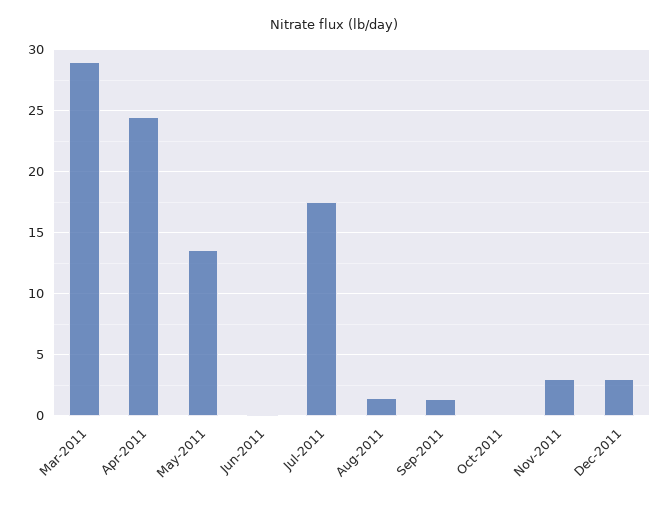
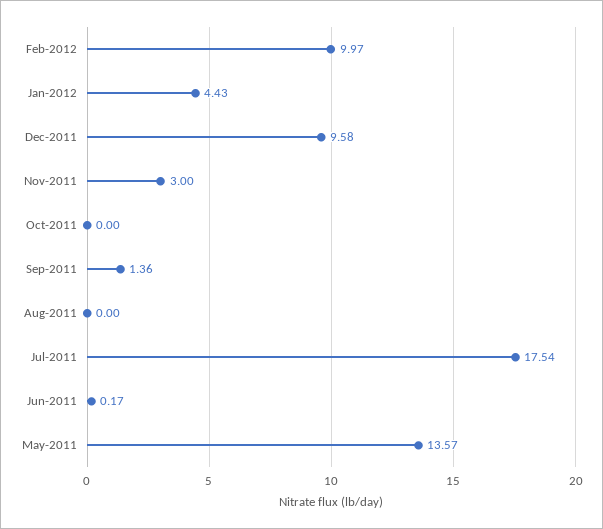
Mar-2011: 29 -> none
Apr-2011: 24.5 -> none
Aug-2011: 1.5 -> 0
Dec-2011: 3 -> 9.58
Feb-2012: none -> 9.97
Jan-2012: none -> 4.43

